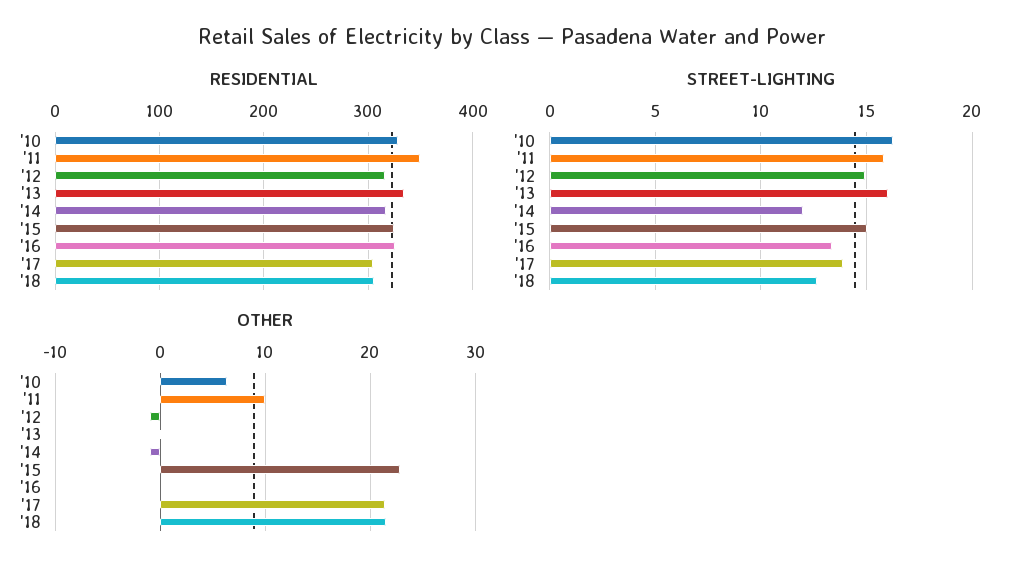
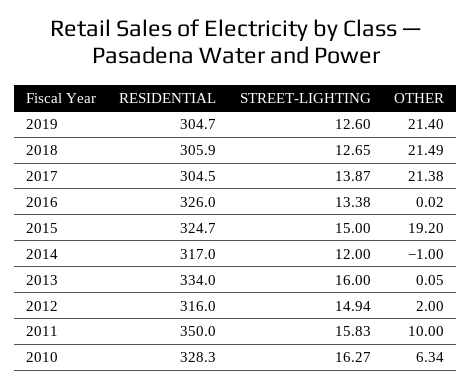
OTHER, '12: -1 -> 2
OTHER, '15: 23 -> 19.2
RESIDENTIAL, 2019: none -> 304.7
STREET-LIGHTING, 2019: none -> 12.6
OTHER, 2019: none -> 21.4

